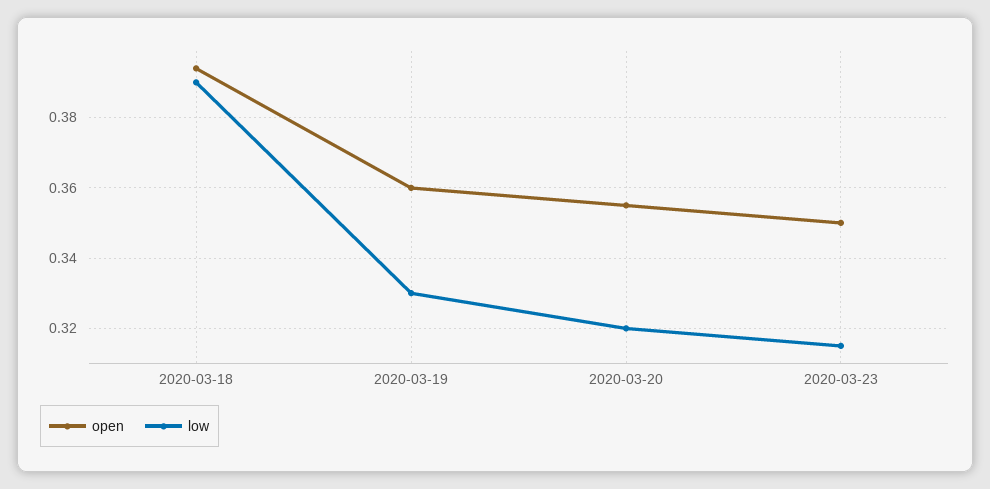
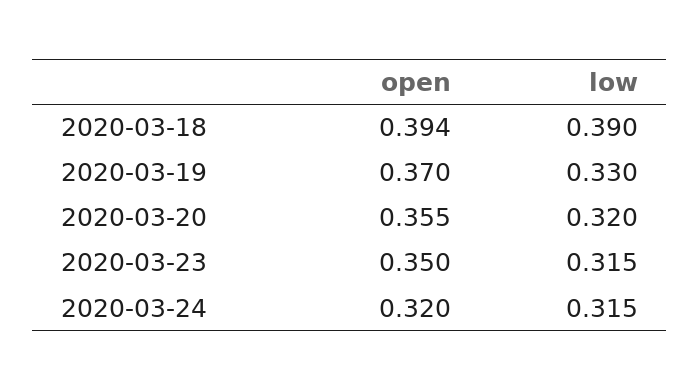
open, 2020-03-19: 0.36 -> 0.37
open, 2020-03-24: none -> 0.32
low, 2020-03-24: none -> 0.315

